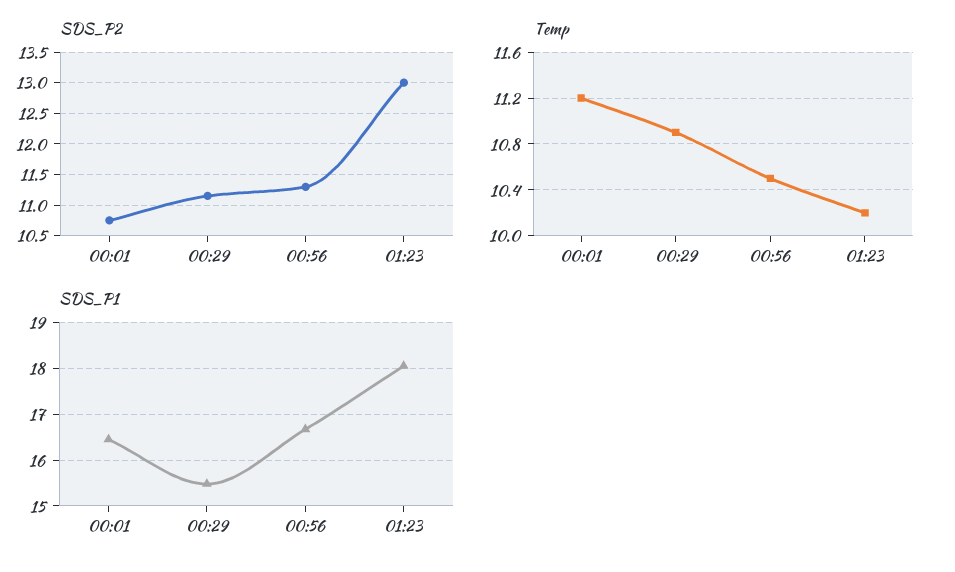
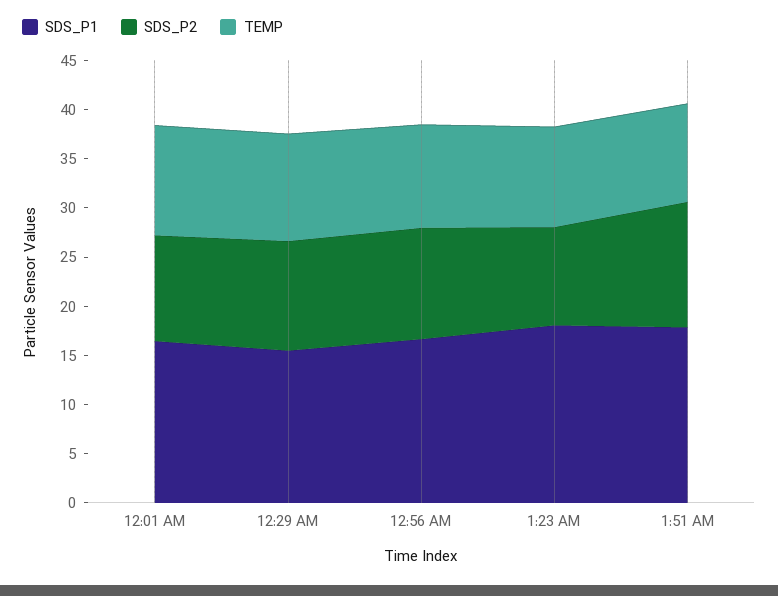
SDS_P2, 01:23: 13 -> 10
SDS_P1, 1:51 AM: none -> 18
SDS_P2, 1:51 AM: none -> 13
Temp, 1:51 AM: none -> 10

